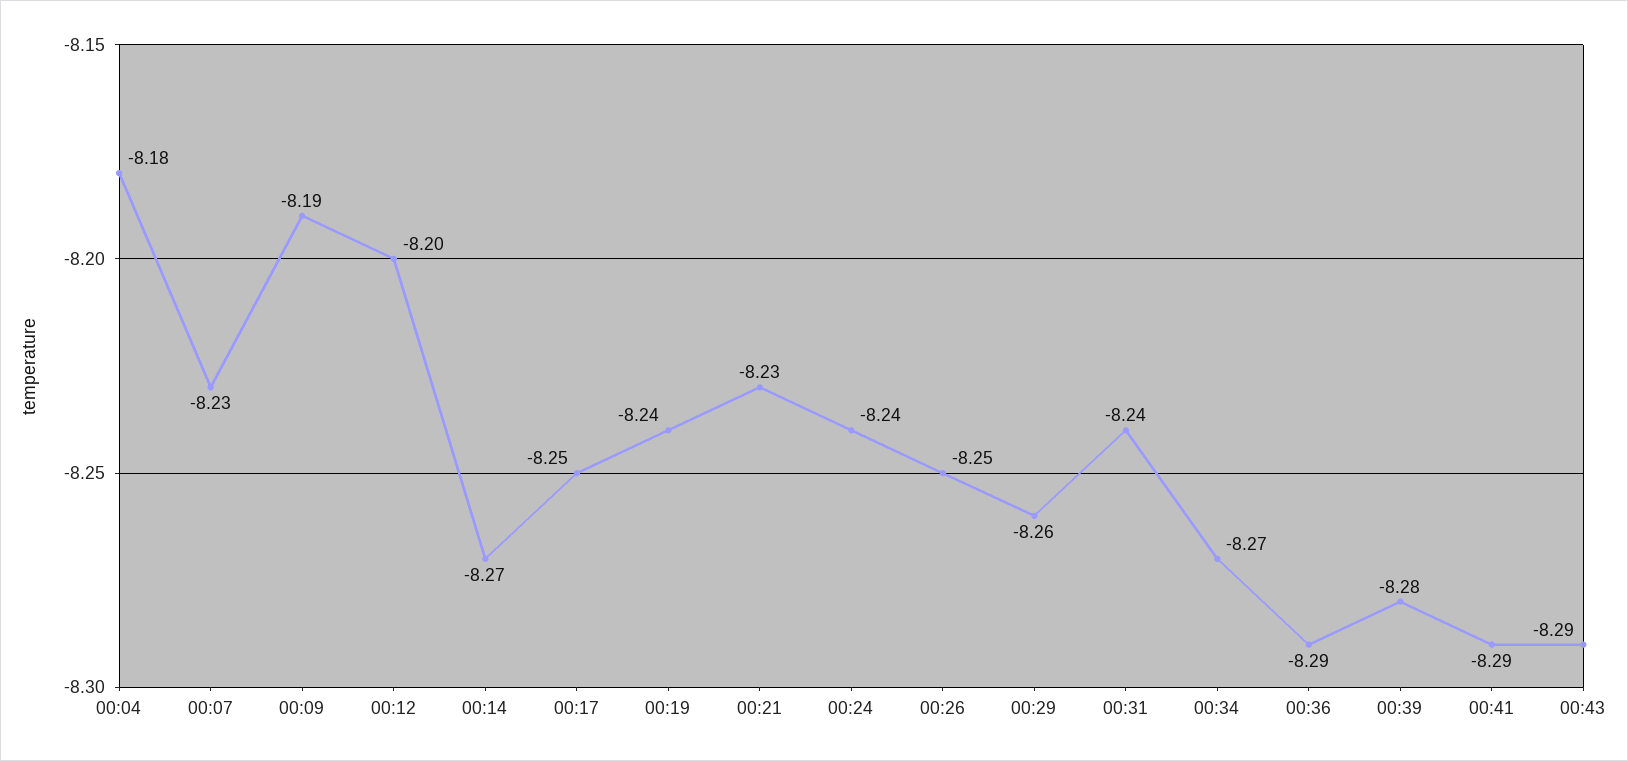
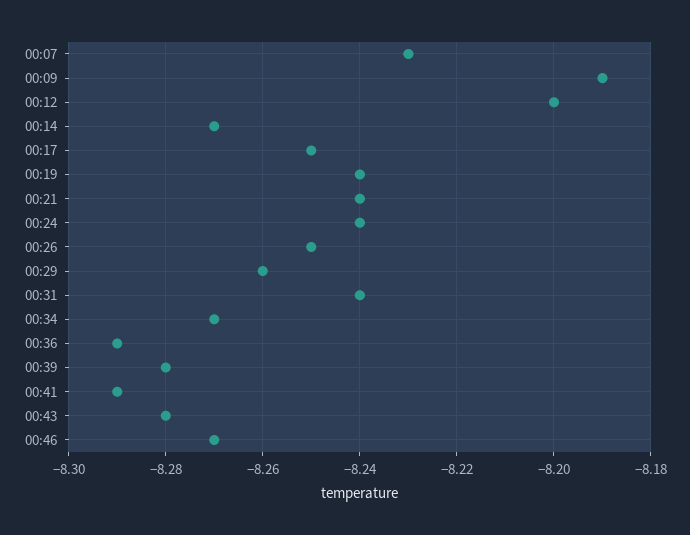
00:04: -8.18 -> none
00:21: -8.23 -> -8.24
00:43: -8.29 -> -8.28
00:46: none -> -8.27

